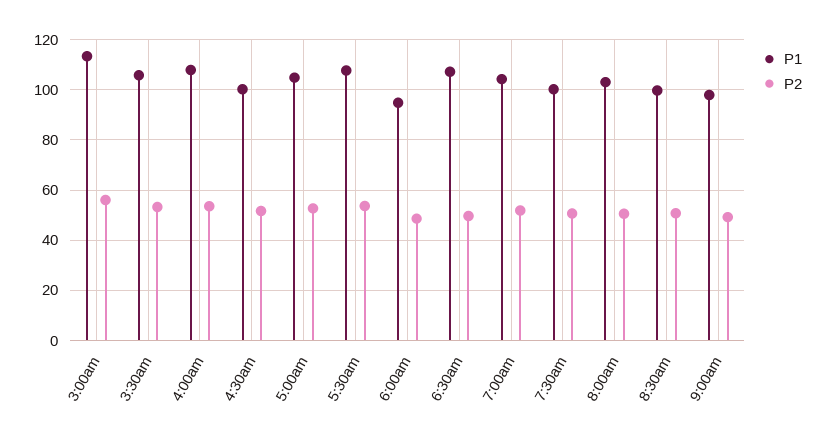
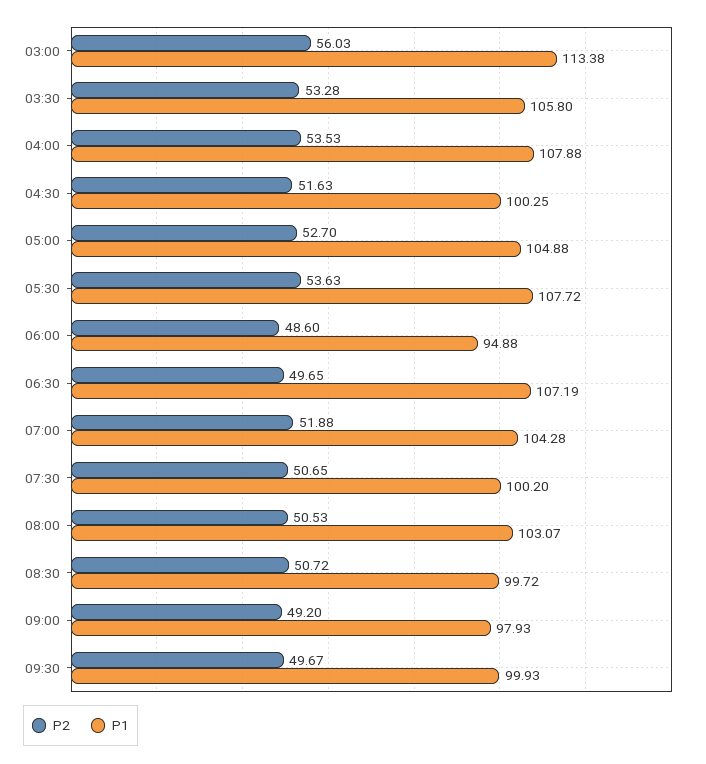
P2, 09:30: none -> 49.67
P1, 09:30: none -> 99.93

